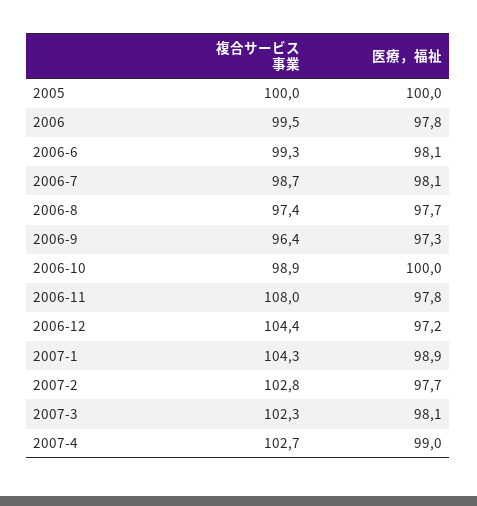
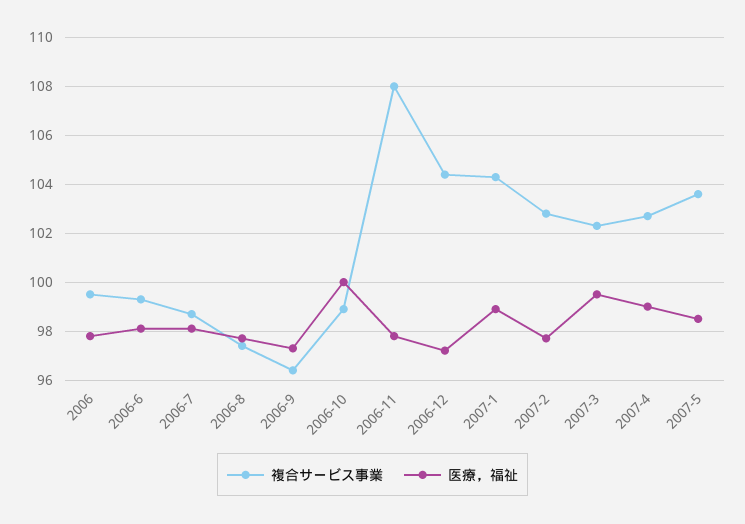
複合サービス事業, 2005: 100 -> none
医療，福祉, 2005: 100 -> none
医療，福祉, 2007-3: 98.1 -> 99.5
複合サービス事業, 2007-5: none -> 103.5
医療，福祉, 2007-5: none -> 98.5

